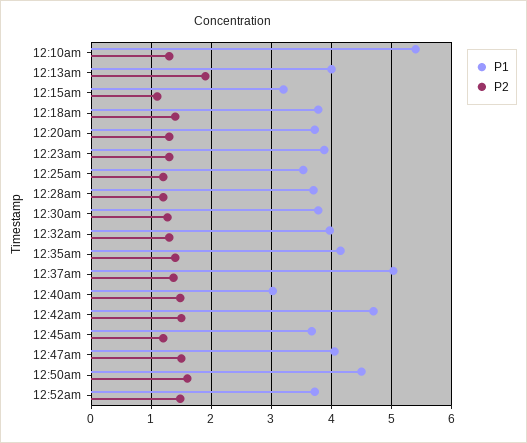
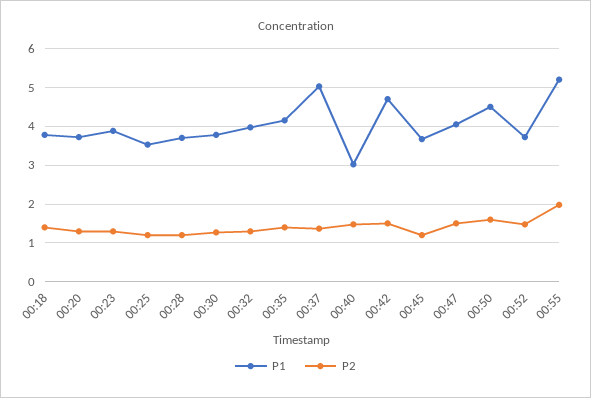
P1, 12:10am: 5.4 -> none
P2, 12:10am: 1.3 -> none
P1, 12:13am: 4 -> none
P2, 12:13am: 1.9 -> none
P1, 12:15am: 3.2 -> none
P2, 12:15am: 1.1 -> none
P1, 00:55: none -> 5.2
P2, 00:55: none -> 2

